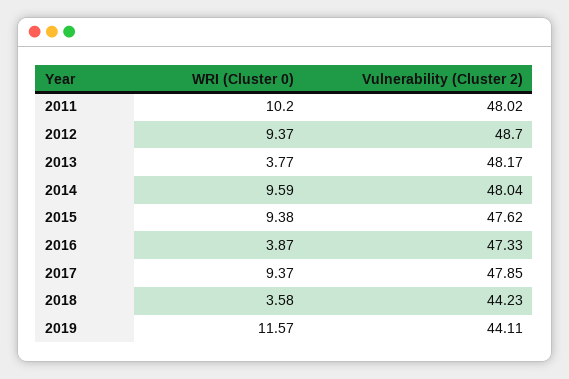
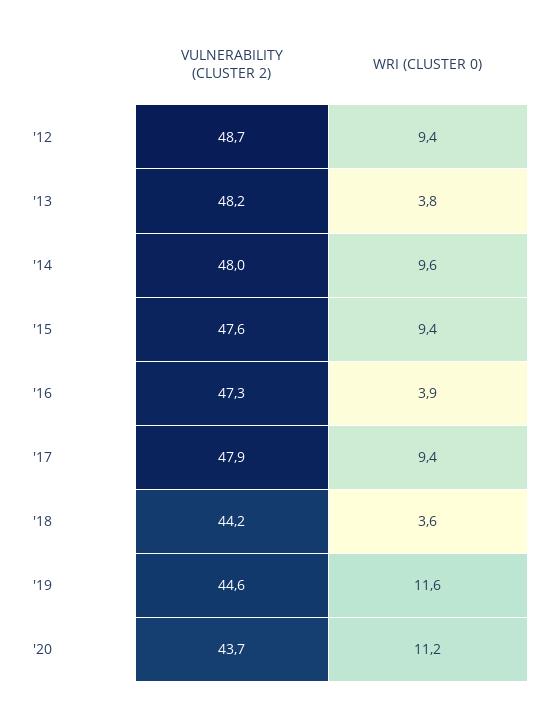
WRI (Cluster 0), 2011: 10.2 -> none
Vulnerability (Cluster 2), 2011: 48.02 -> none
Vulnerability (Cluster 2), 2019: 44.11 -> 44.6
Vulnerability (Cluster 2), '20: none -> 43.7
WRI (Cluster 0), '20: none -> 11.2

